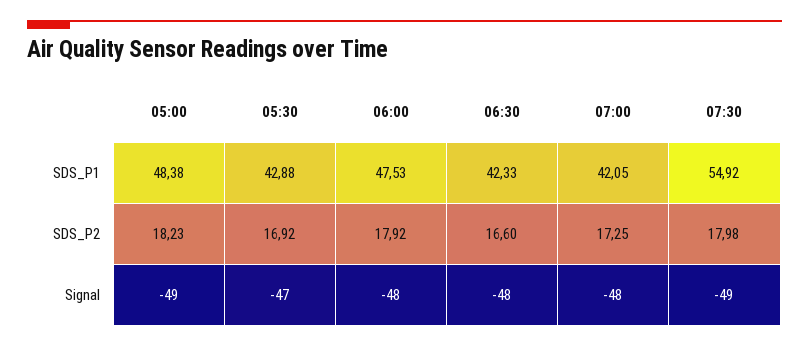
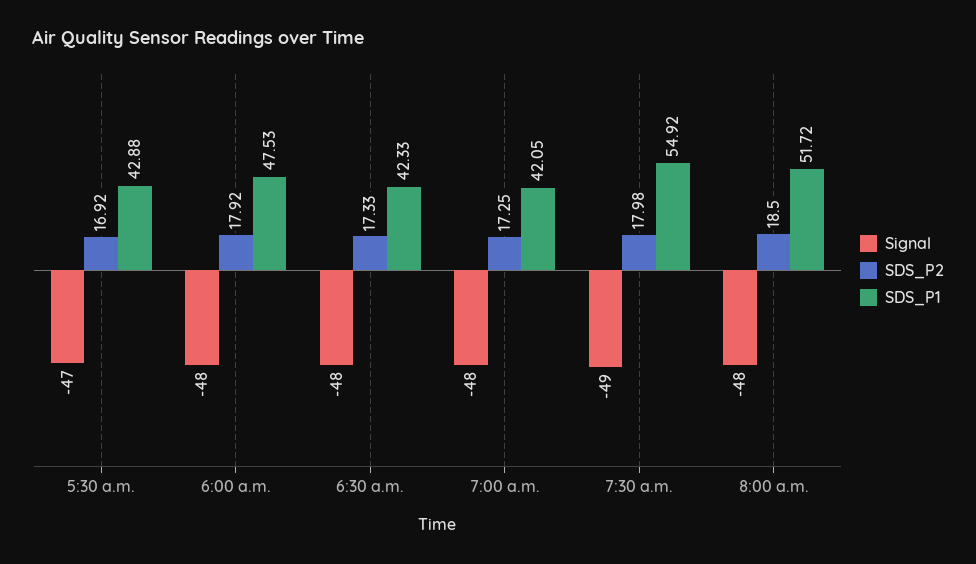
SDS_P1, 05:00: 48.38 -> none
SDS_P2, 05:00: 18.23 -> none
SDS_P2, 06:30: 16.6 -> 17.33
Signal, 05:00: -49 -> none
Signal, 8:00 a.m.: none -> -48
SDS_P2, 8:00 a.m.: none -> 18.5
SDS_P1, 8:00 a.m.: none -> 51.72

